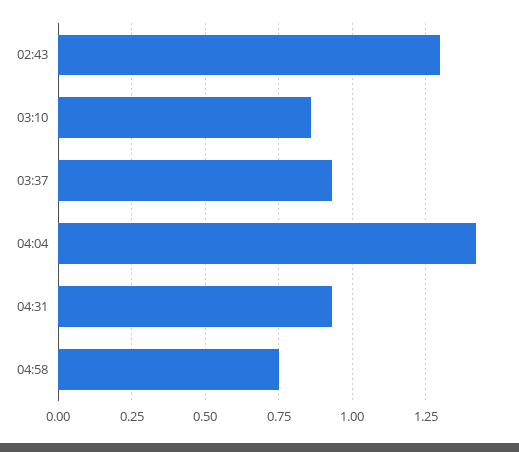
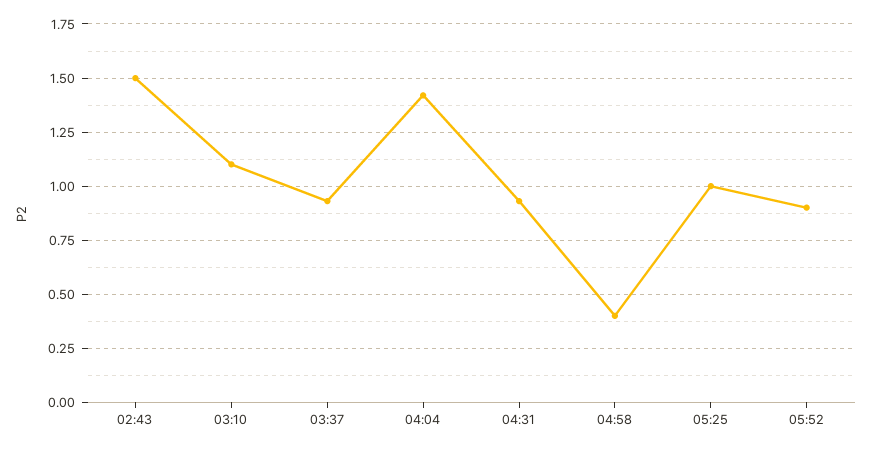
02:43: 1.3 -> 1.5
03:10: 0.85 -> 1.1
04:58: 0.75 -> 0.4
05:25: none -> 1
05:52: none -> 0.9

